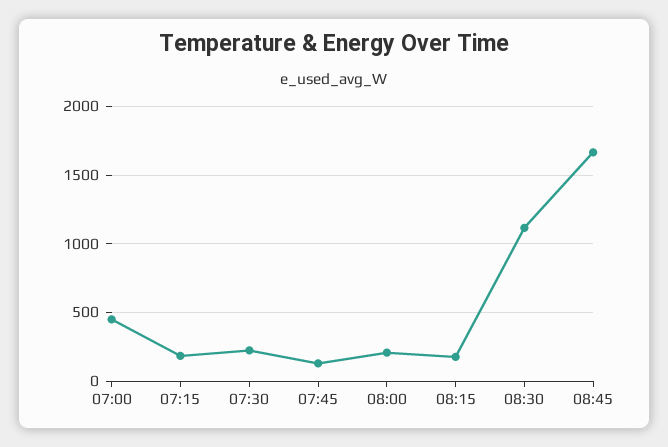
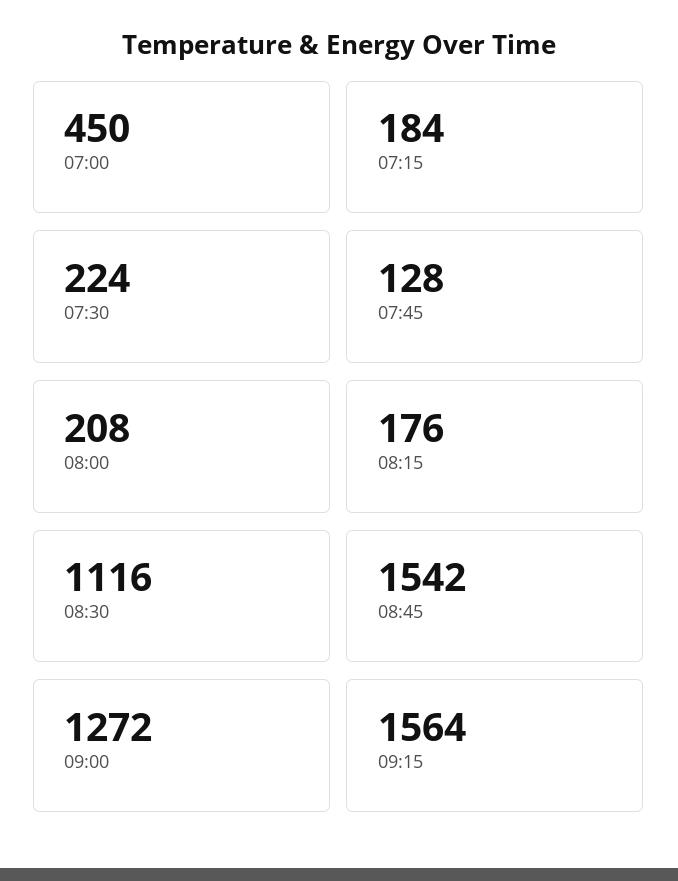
08:45: 1650 -> 1542
09:00: none -> 1272
09:15: none -> 1564

